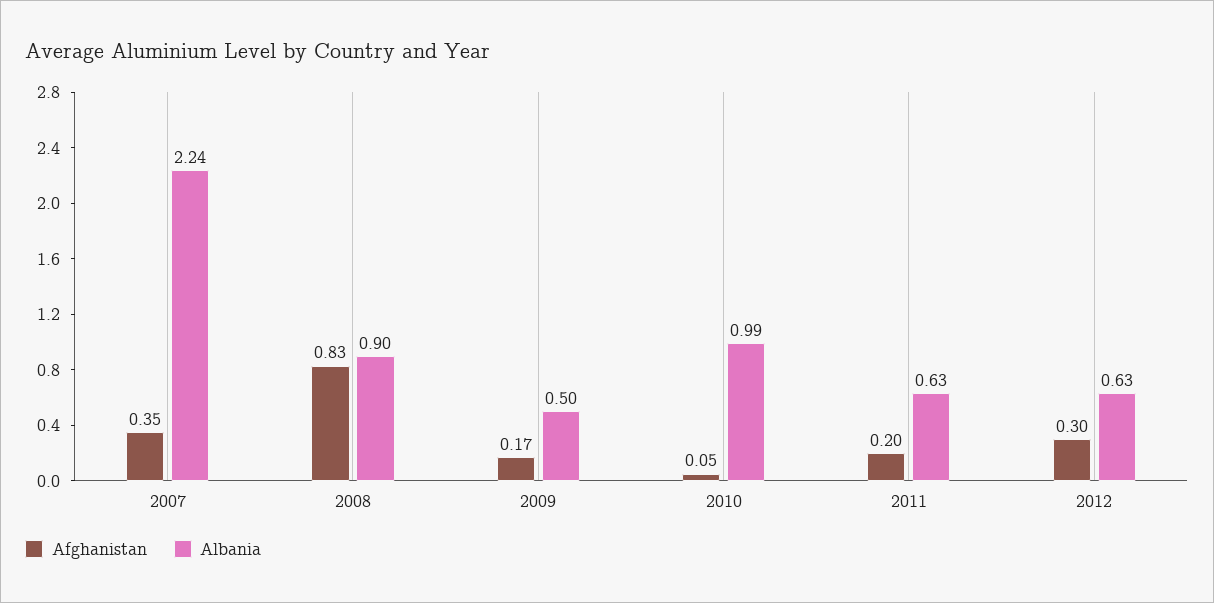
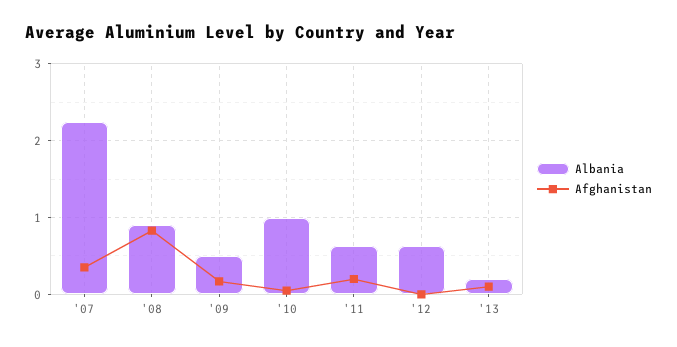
Afghanistan, 2012: 0.3 -> 0
Albania, '13: none -> 0.2
Afghanistan, '13: none -> 0.1

